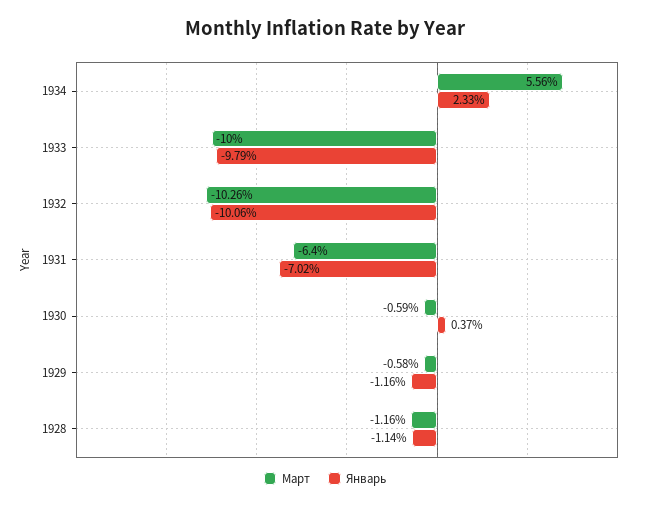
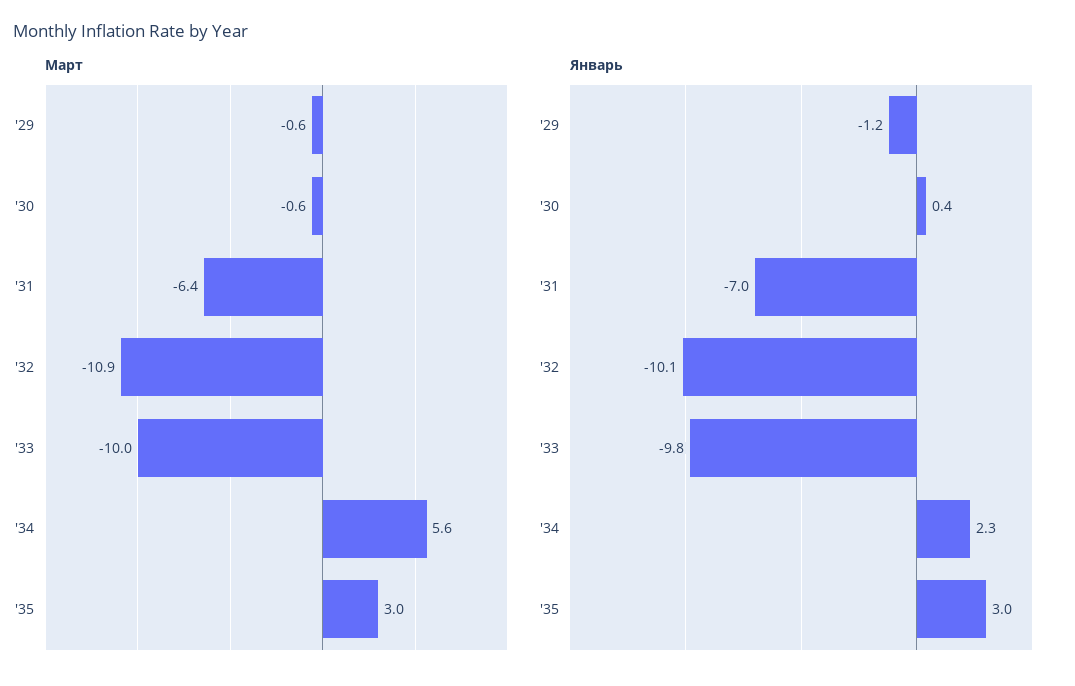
Март, 1932: -10.26 -> -10.9
Март, 1928: -1.16 -> none
Январь, 1928: -1.14 -> none
Март, '35: none -> 3
Январь, '35: none -> 3

